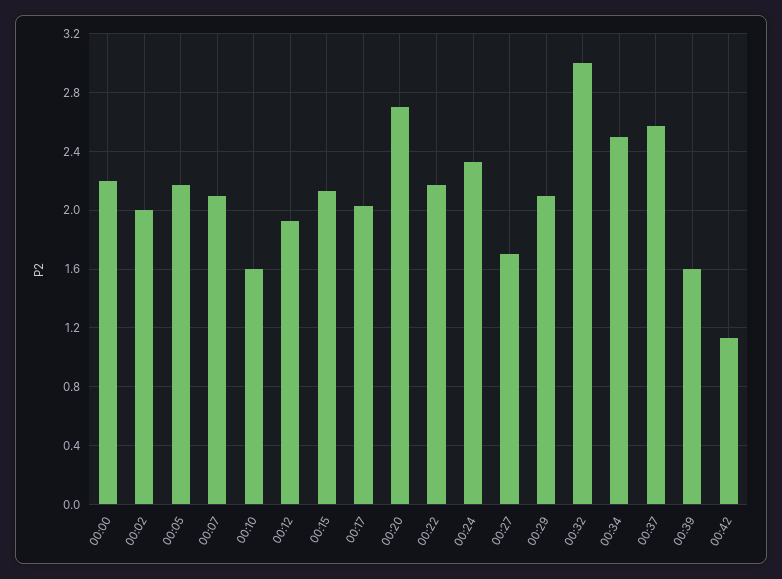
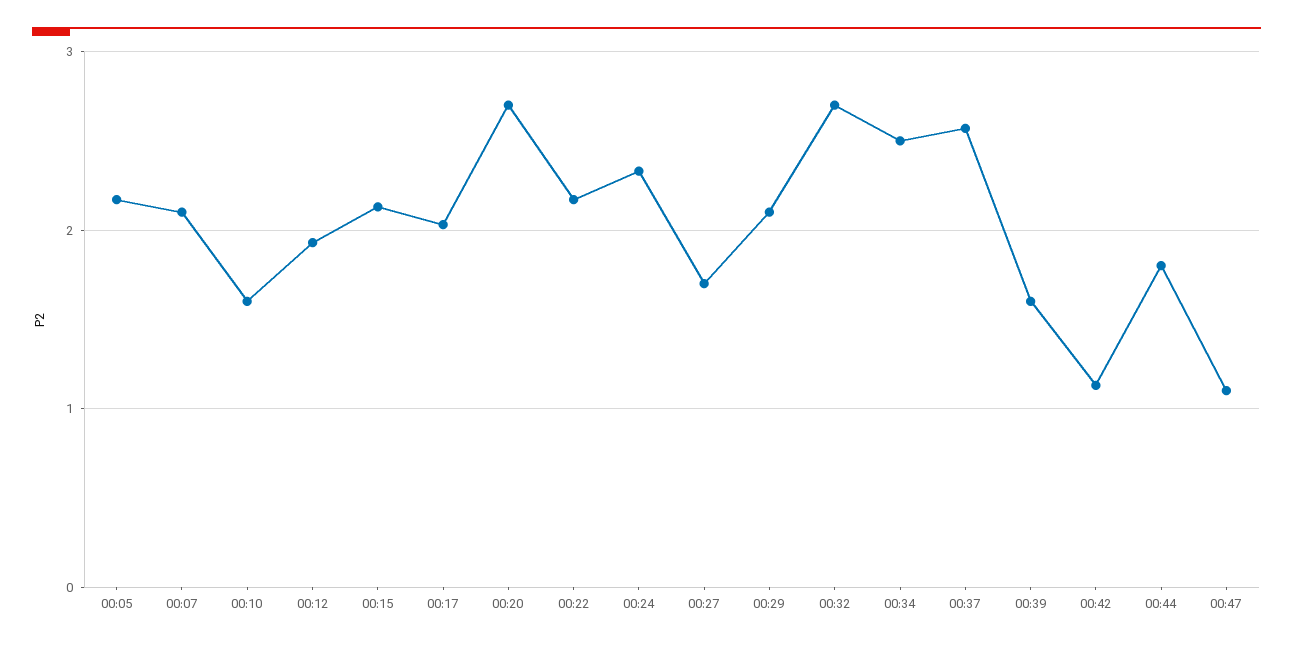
00:00: 2.2 -> none
00:02: 2 -> none
00:32: 3 -> 2.7
00:44: none -> 1.8
00:47: none -> 1.1

